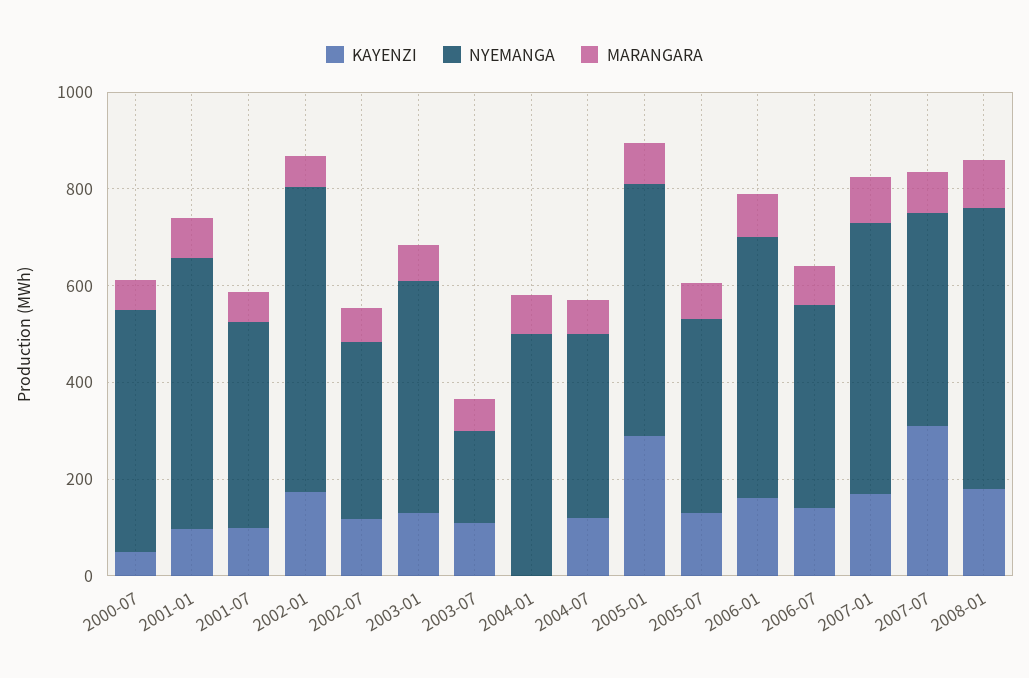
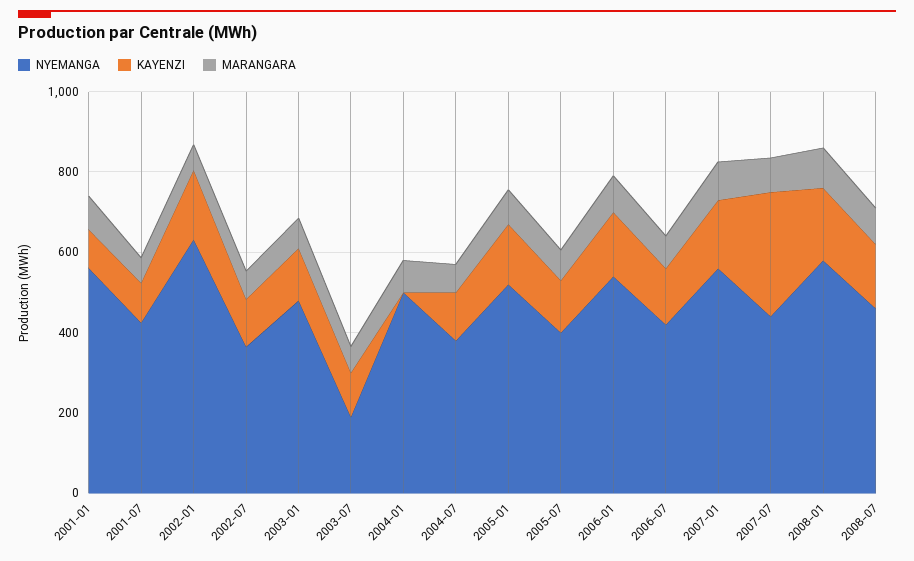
KAYENZI, 2000-07: 50 -> none
NYEMANGA, 2000-07: 500 -> none
MARANGARA, 2000-07: 50 -> none
KAYENZI, 2005-01: 300 -> 150
NYEMANGA, 2008-07: none -> 450
KAYENZI, 2008-07: none -> 150
MARANGARA, 2008-07: none -> 100

